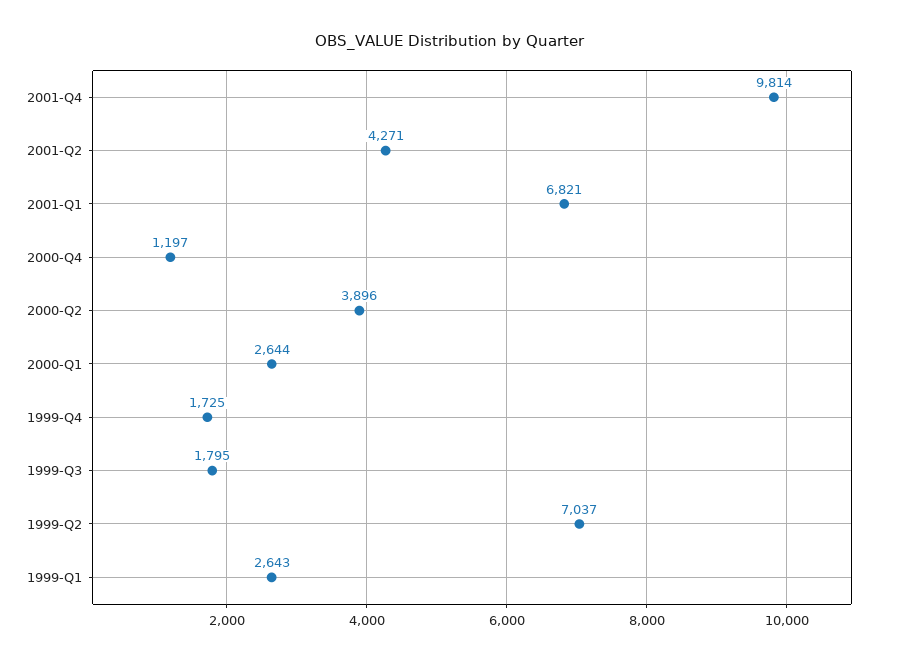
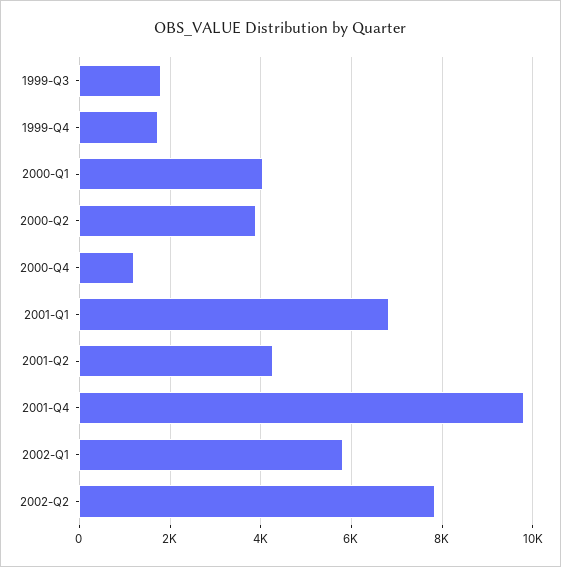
2000-Q1: 2644 -> 4000
1999-Q2: 7037 -> none
1999-Q1: 2643 -> none
2002-Q1: none -> 5800
2002-Q2: none -> 7800

